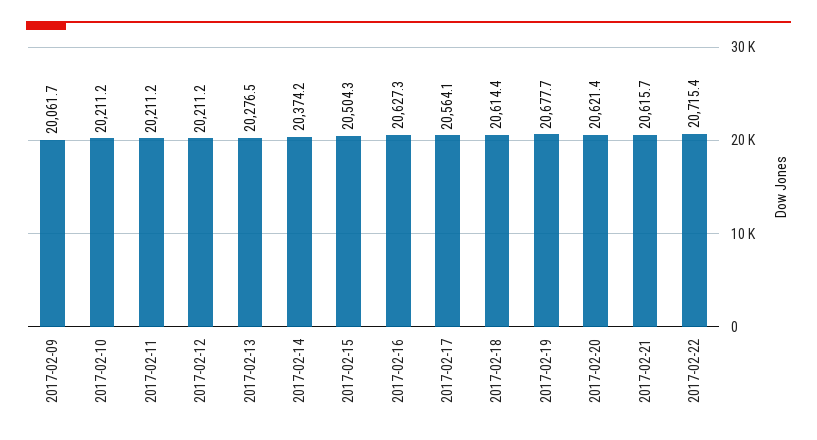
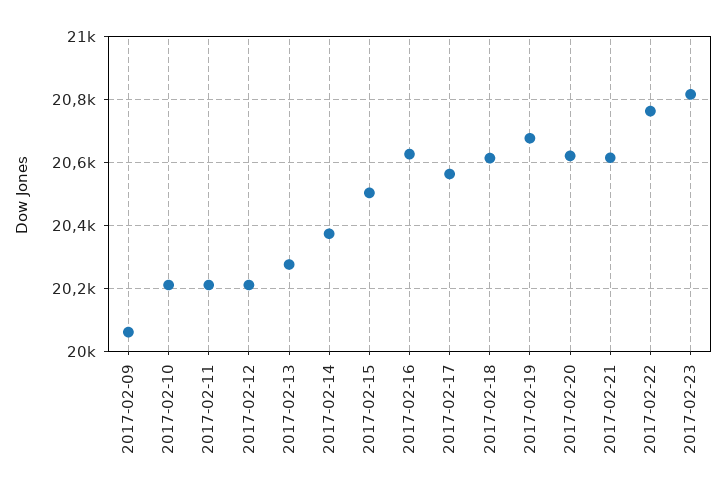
2017-02-22: 20715.4 -> 20760
2017-02-23: none -> 20820

